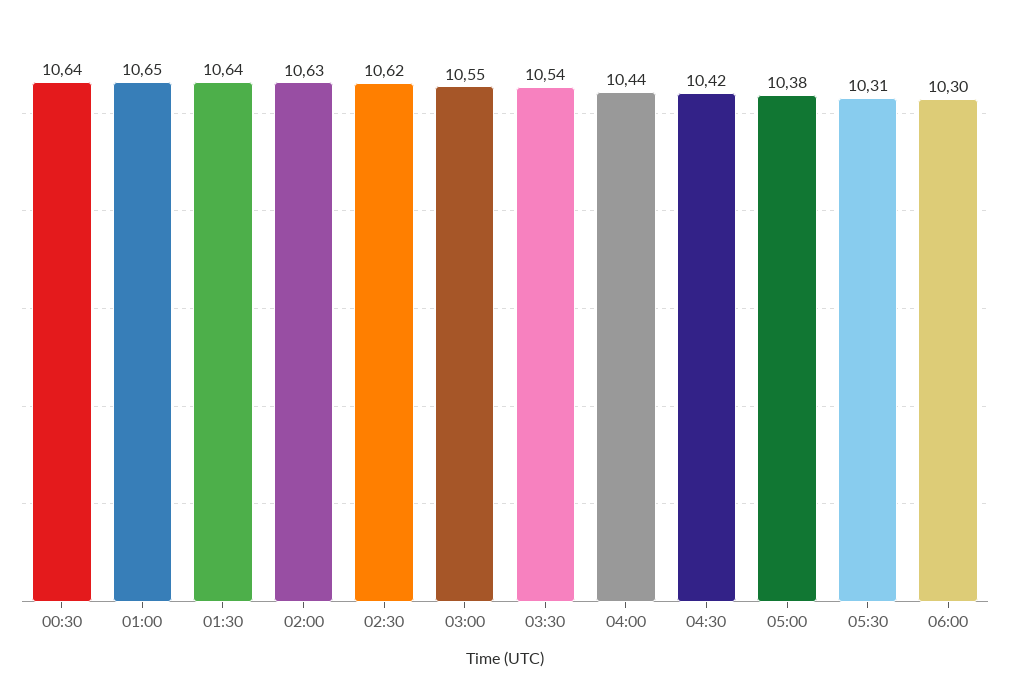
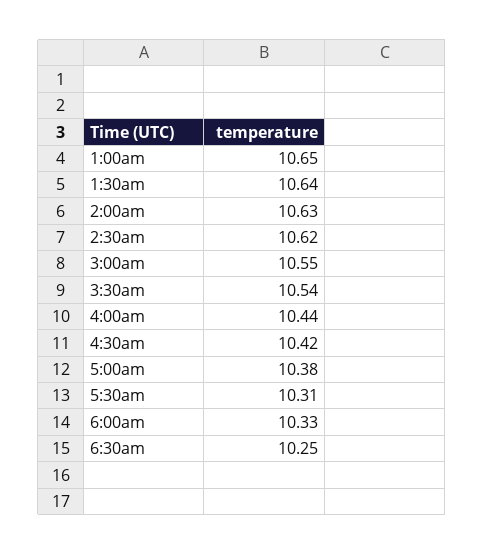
00:30: 10.64 -> none
06:00: 10.3 -> 10.33
6:30am: none -> 10.25

